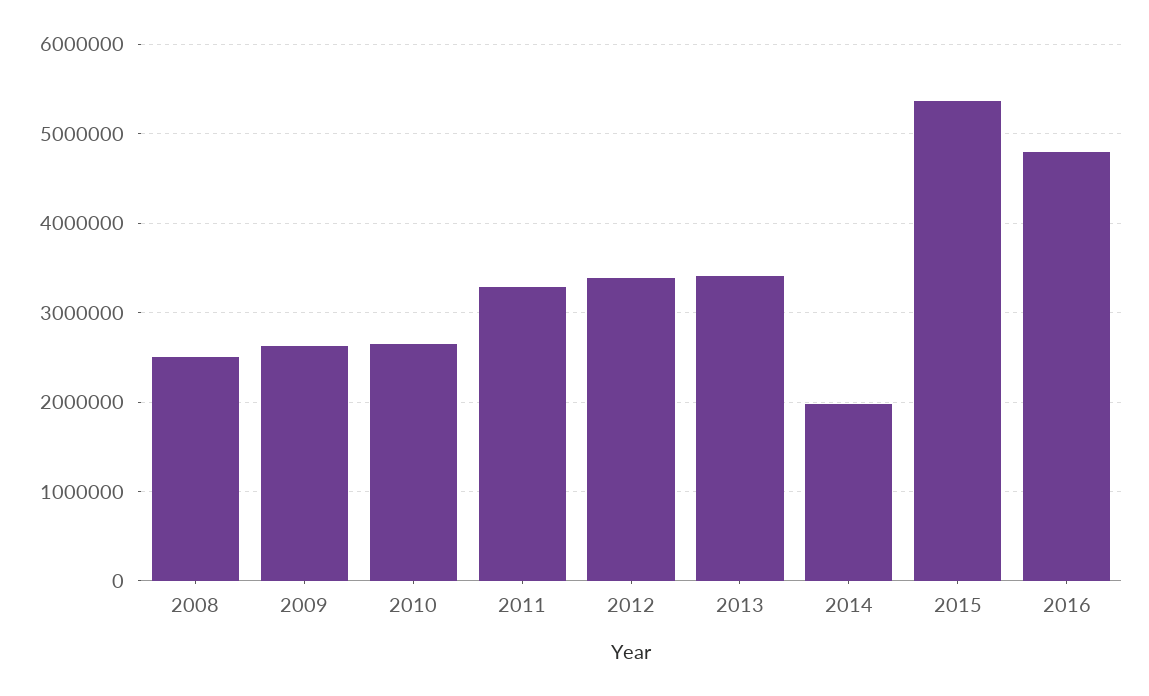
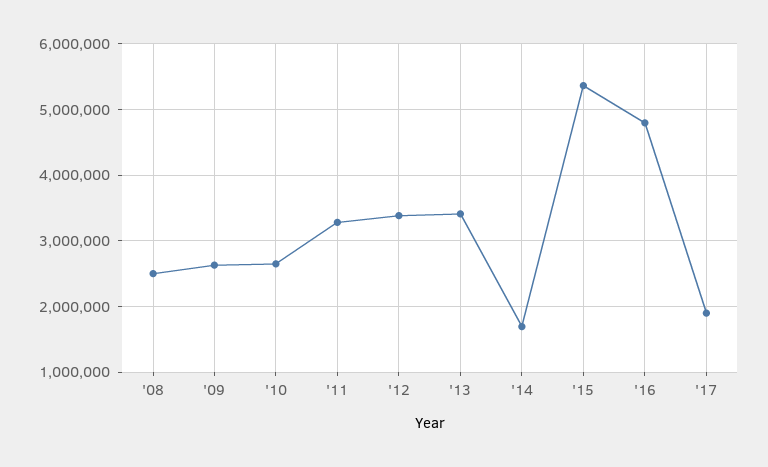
2014: 2000000 -> 1700000
'17: none -> 1900000

